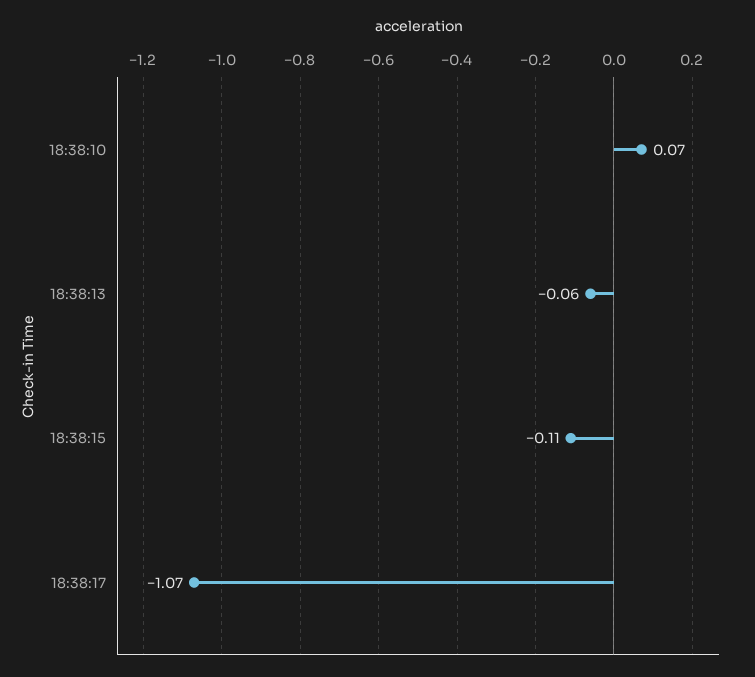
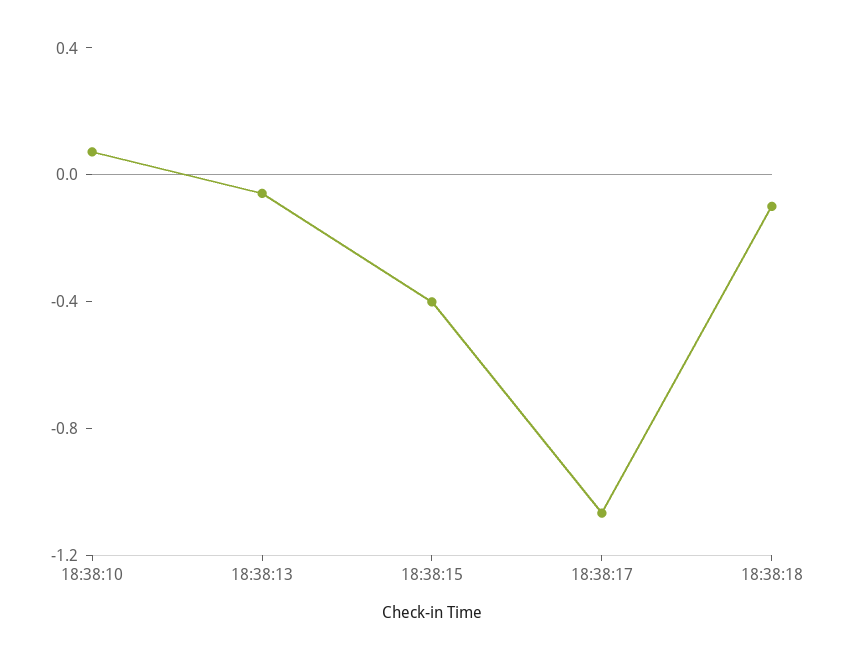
18:38:15: -0.11 -> -0.4
18:38:18: none -> -0.1

